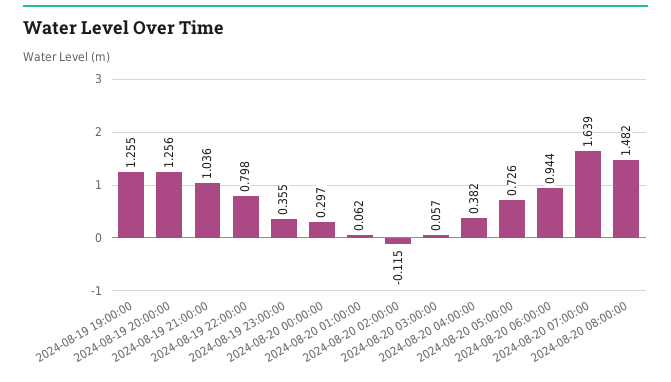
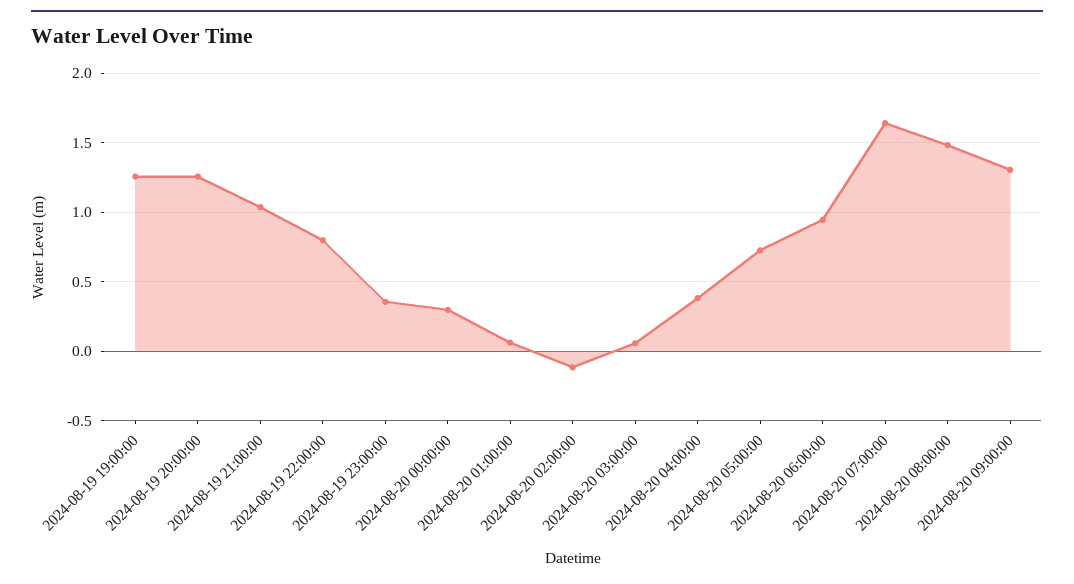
2024-08-20 09:00:00: none -> 1.3

